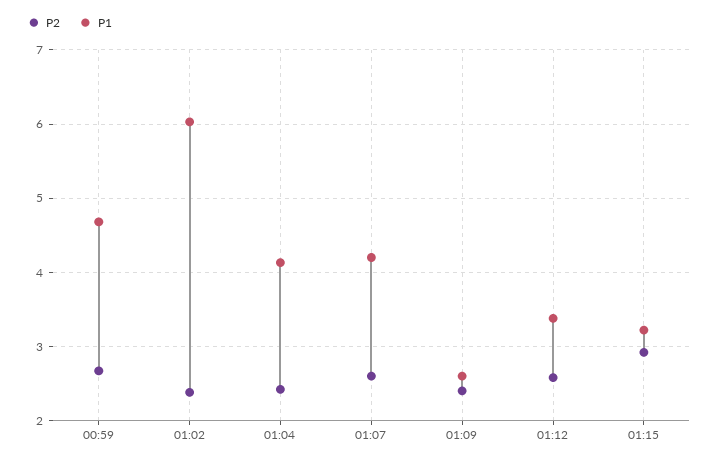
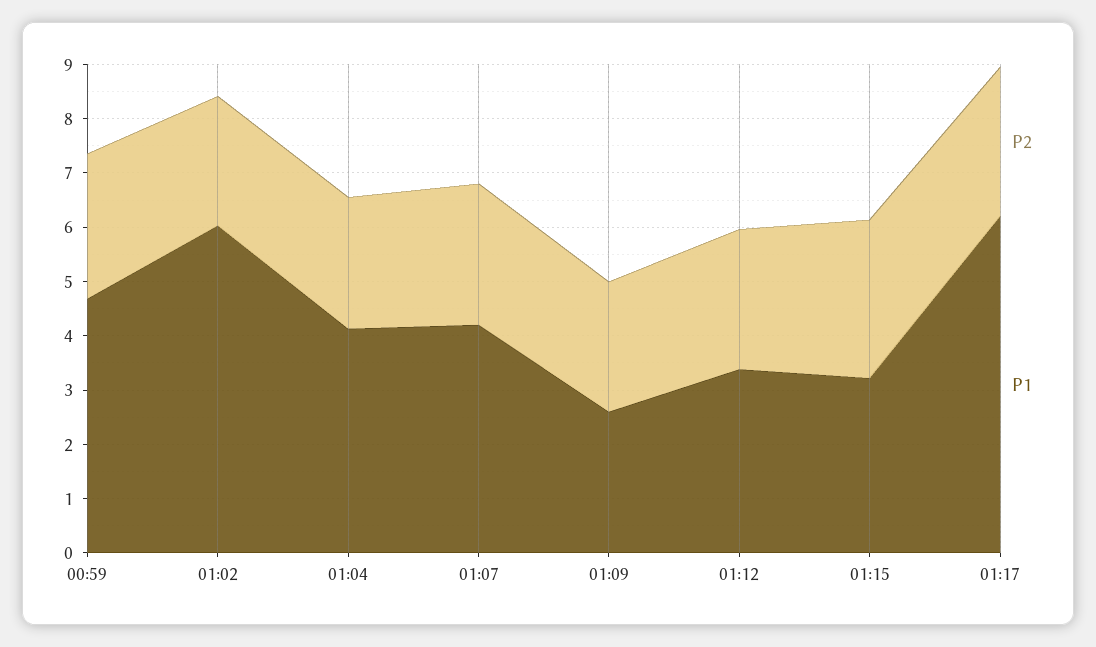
P2, 01:17: none -> 2.8
P1, 01:17: none -> 6.2

